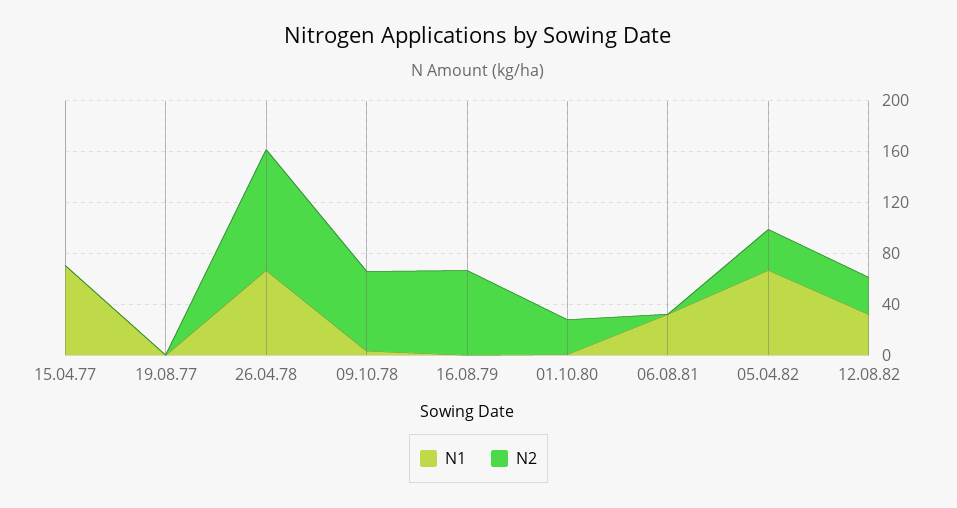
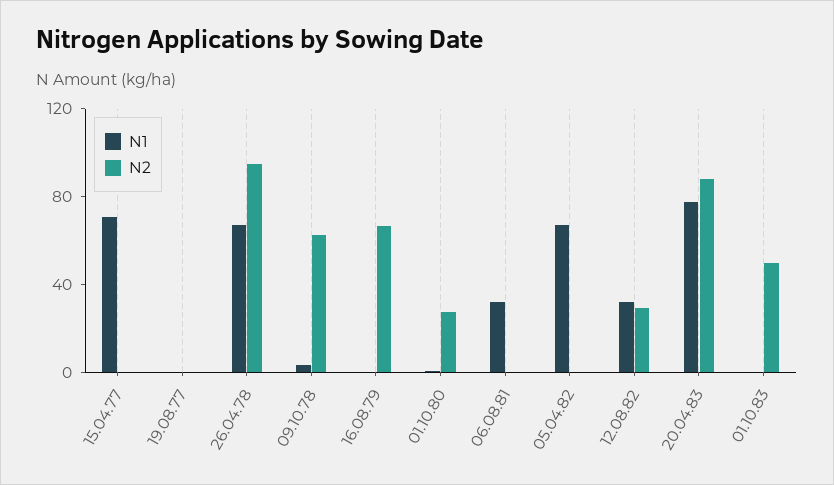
N2, 05.04.82: 30 -> 0
N1, 20.04.83: none -> 80
N2, 20.04.83: none -> 90
N1, 01.10.83: none -> 0
N2, 01.10.83: none -> 50

